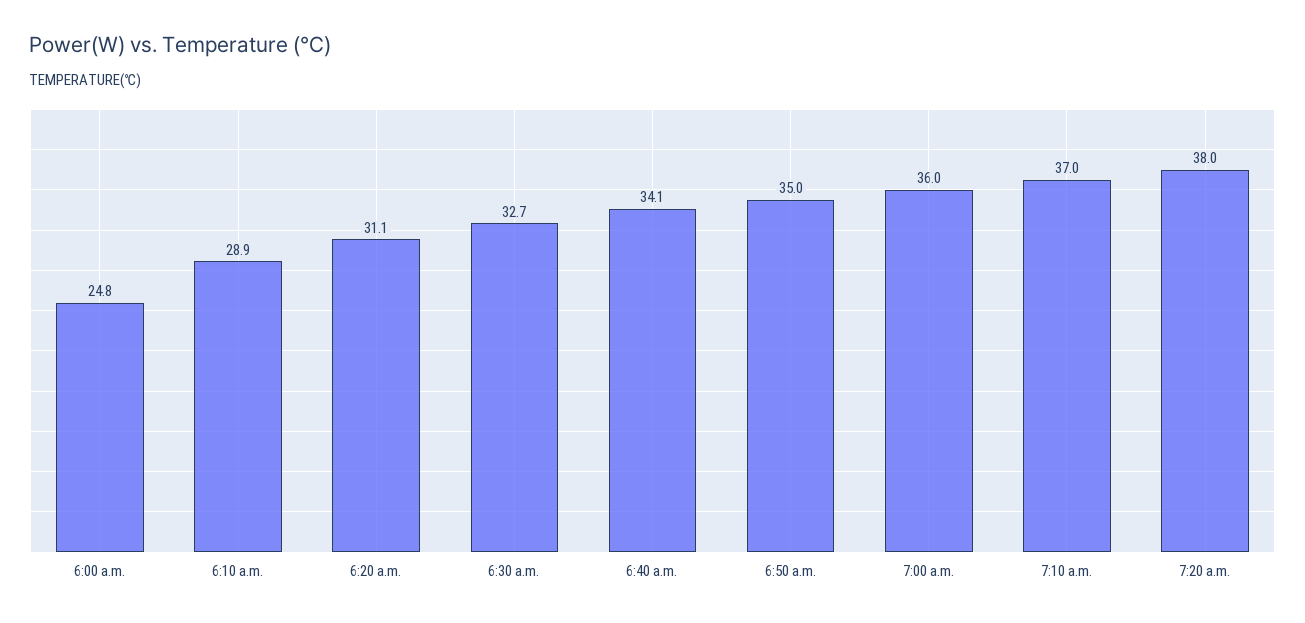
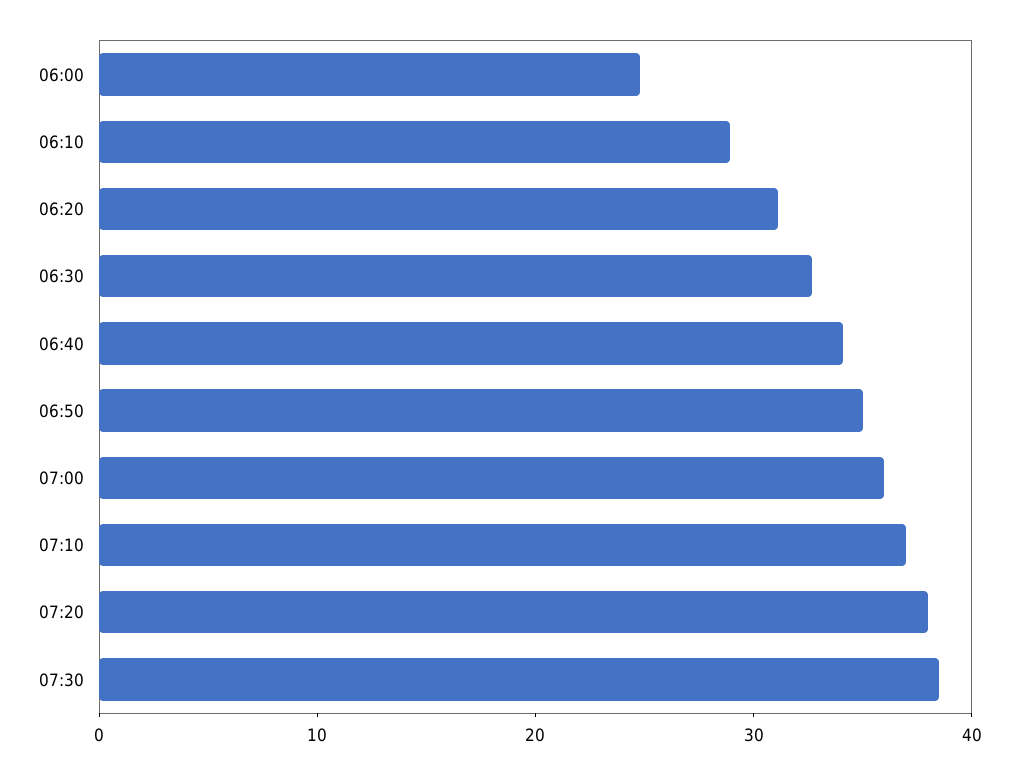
07:30: none -> 38

